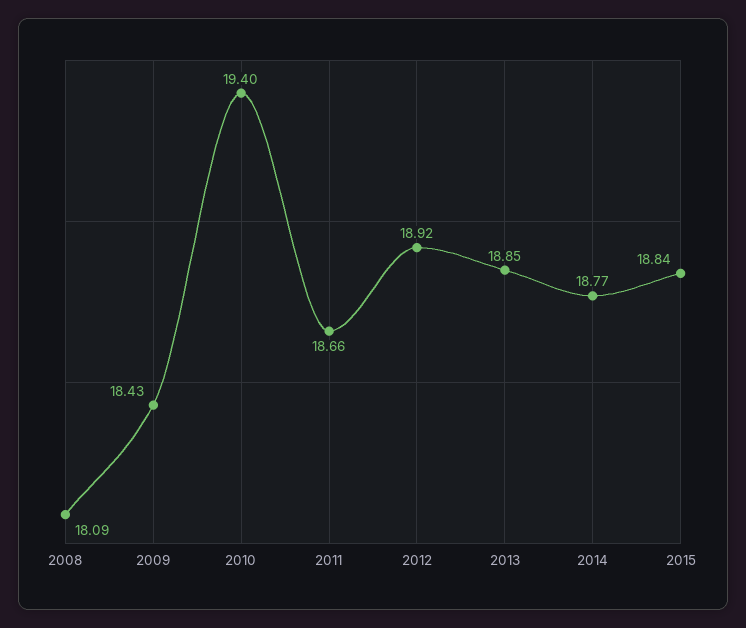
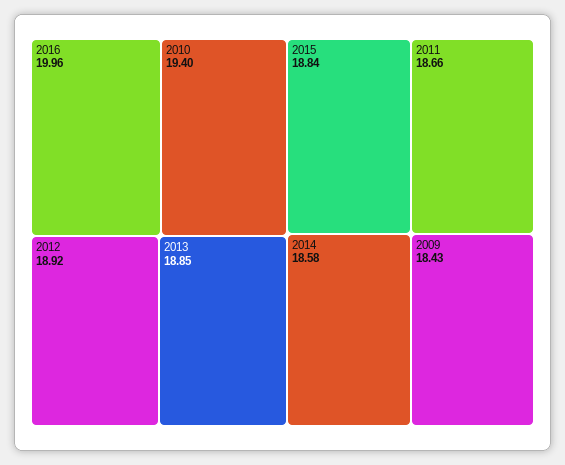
2008: 18.09 -> none
2014: 18.77 -> 18.58
2016: none -> 19.96

